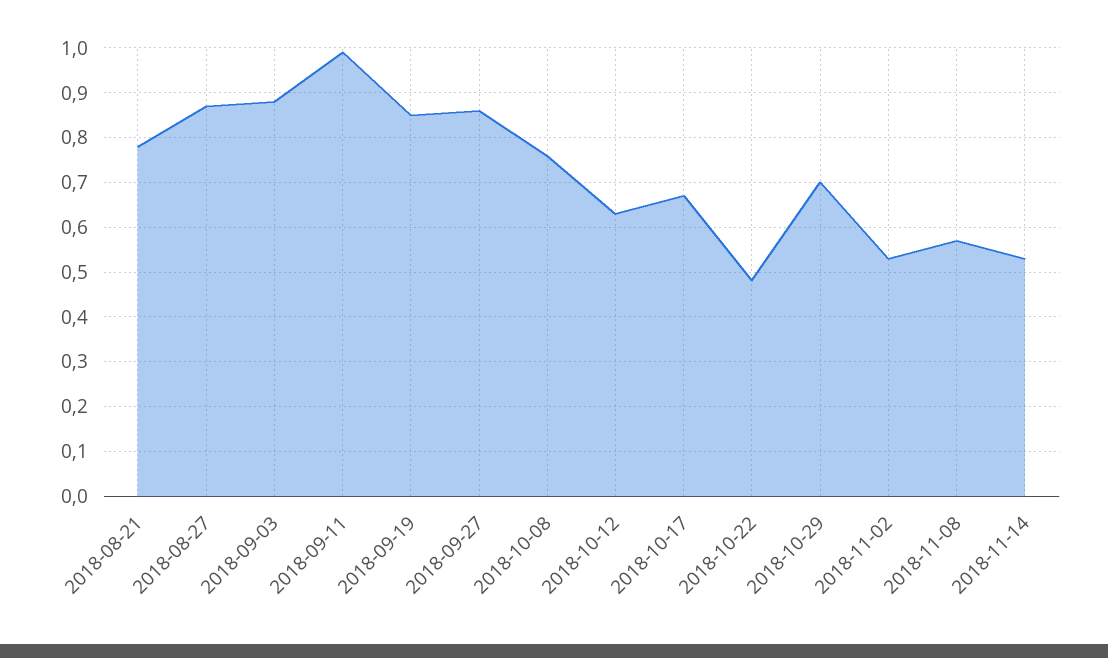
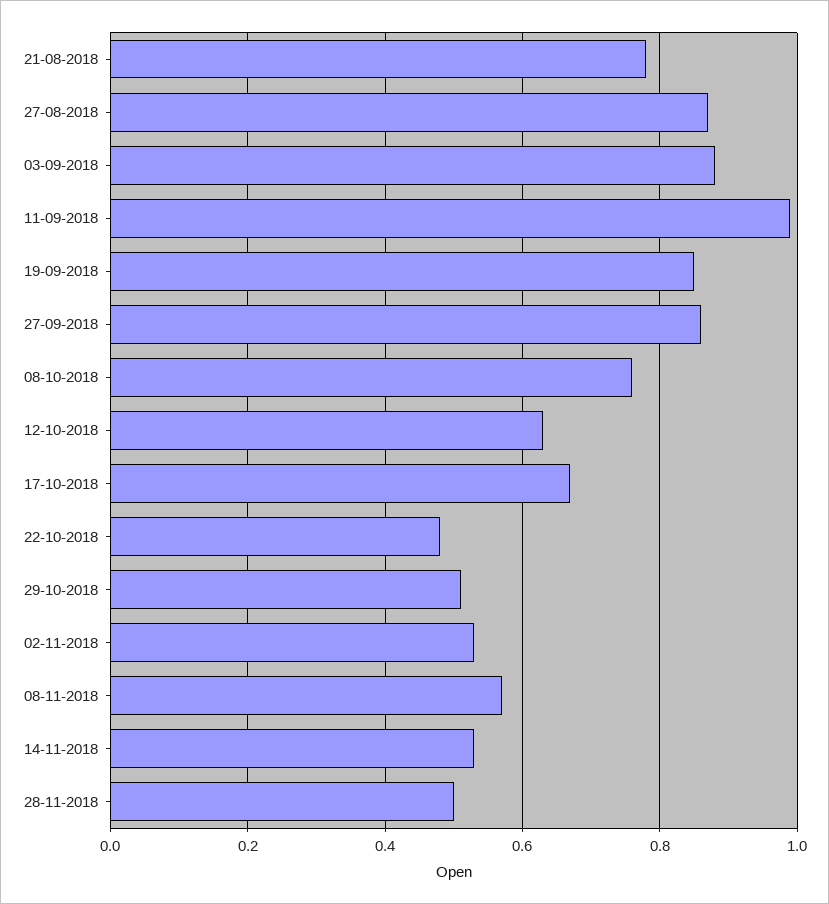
2018-10-29: 0.7 -> 0.5
28-11-2018: none -> 0.5

